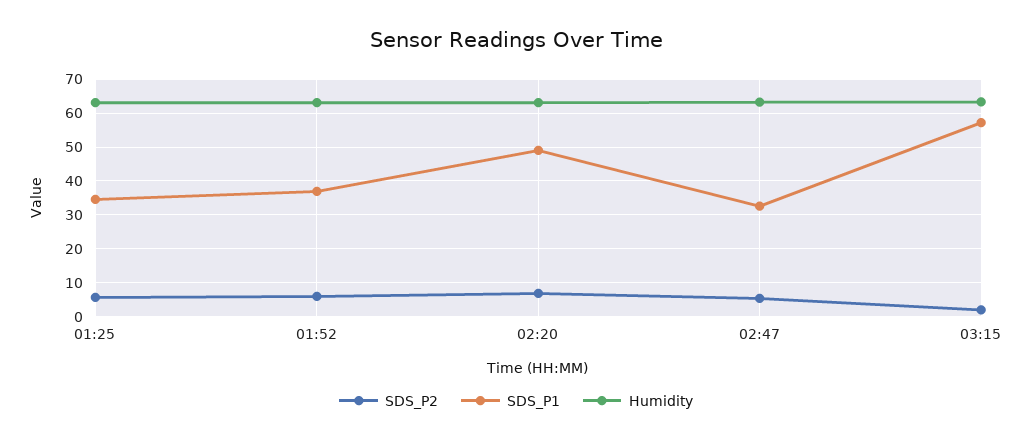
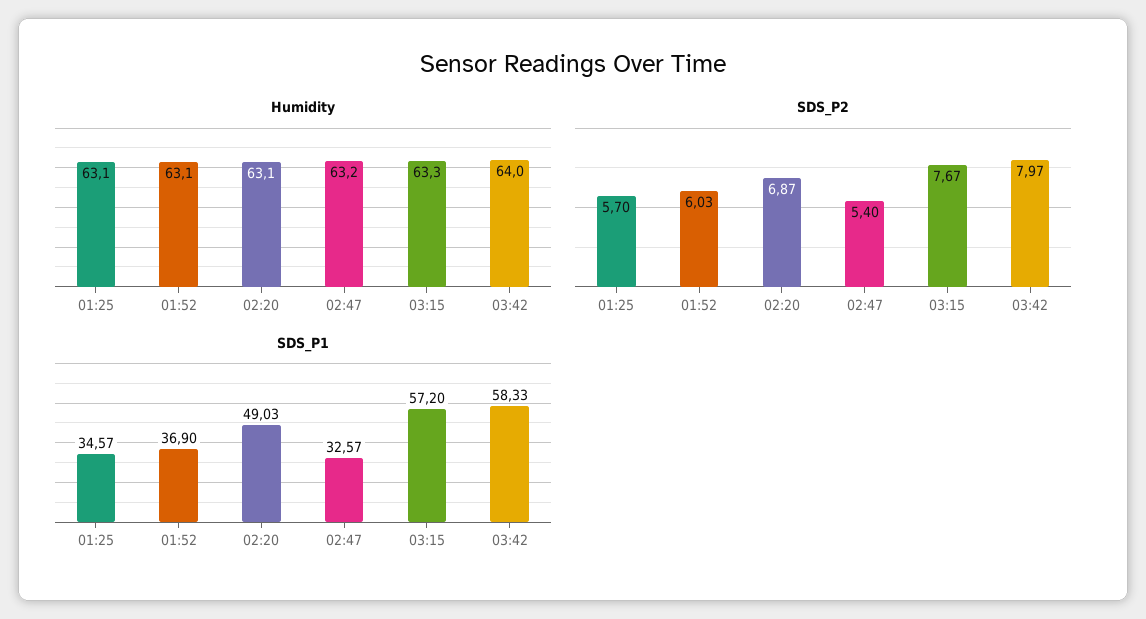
SDS_P2, 03:15: 2 -> 7.67
Humidity, 03:42: none -> 64
SDS_P2, 03:42: none -> 7.97
SDS_P1, 03:42: none -> 58.33

